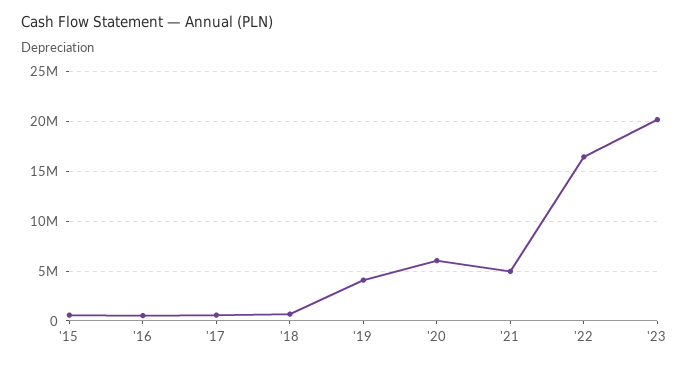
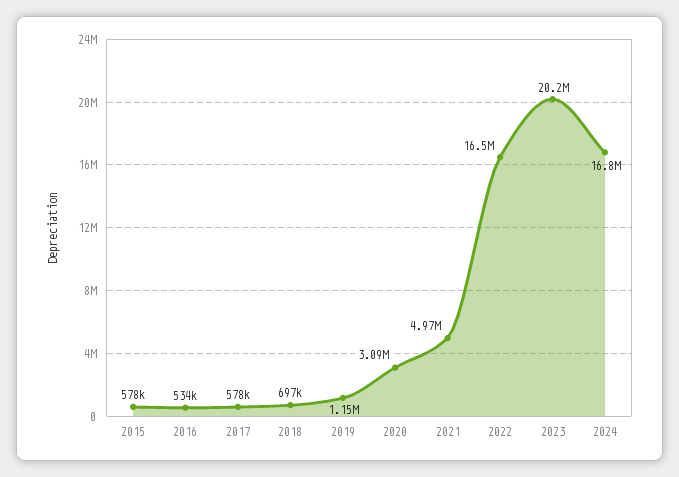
'19: 4000000 -> 1150000
'20: 6000000 -> 3090000
2024: none -> 16800000

